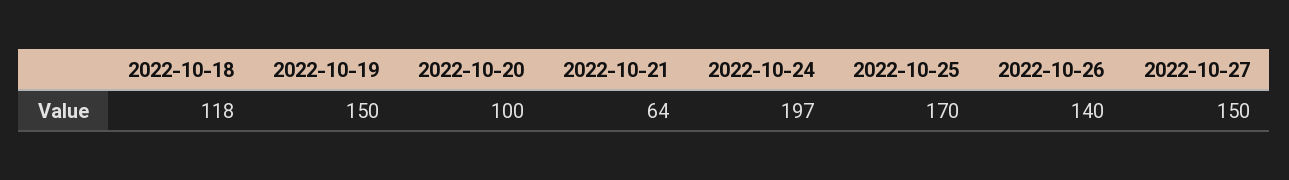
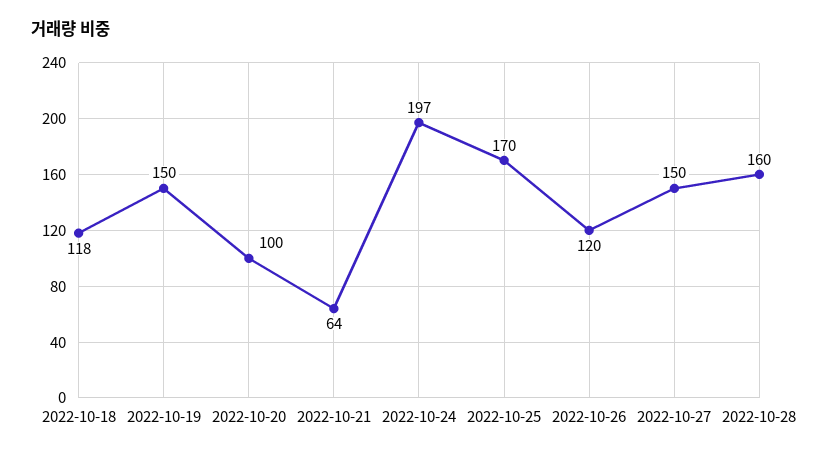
2022-10-26: 140 -> 120
2022-10-28: none -> 160

